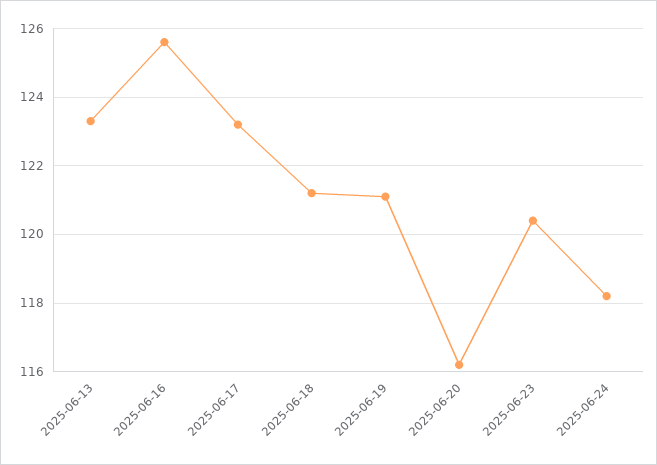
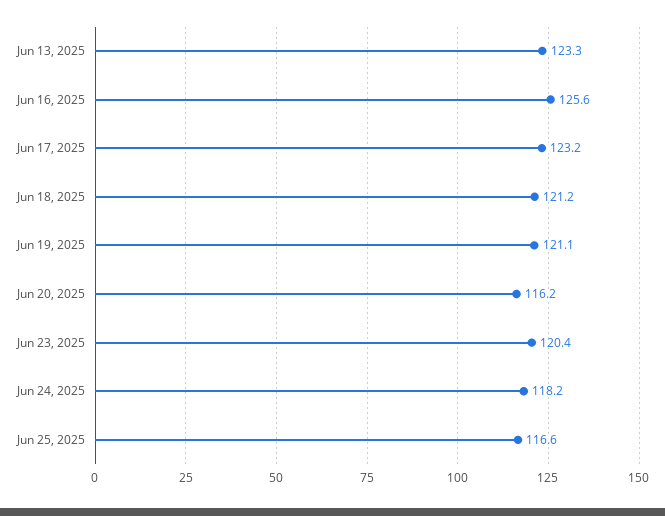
Jun 25, 2025: none -> 116.6

